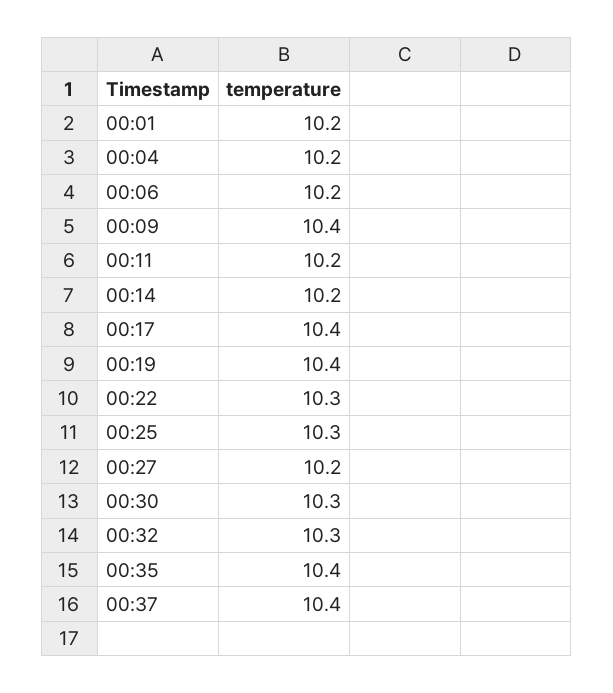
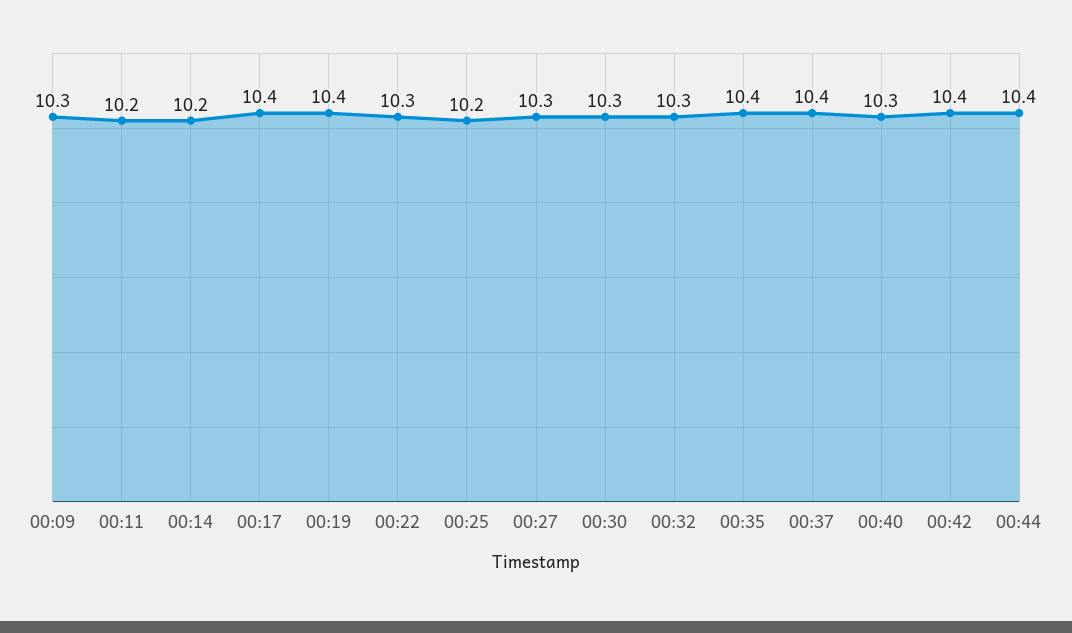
00:01: 10.2 -> none
00:04: 10.2 -> none
00:06: 10.2 -> none
00:09: 10.4 -> 10.3
00:25: 10.3 -> 10.2
00:27: 10.2 -> 10.3
00:40: none -> 10.3
00:42: none -> 10.4
00:44: none -> 10.4

